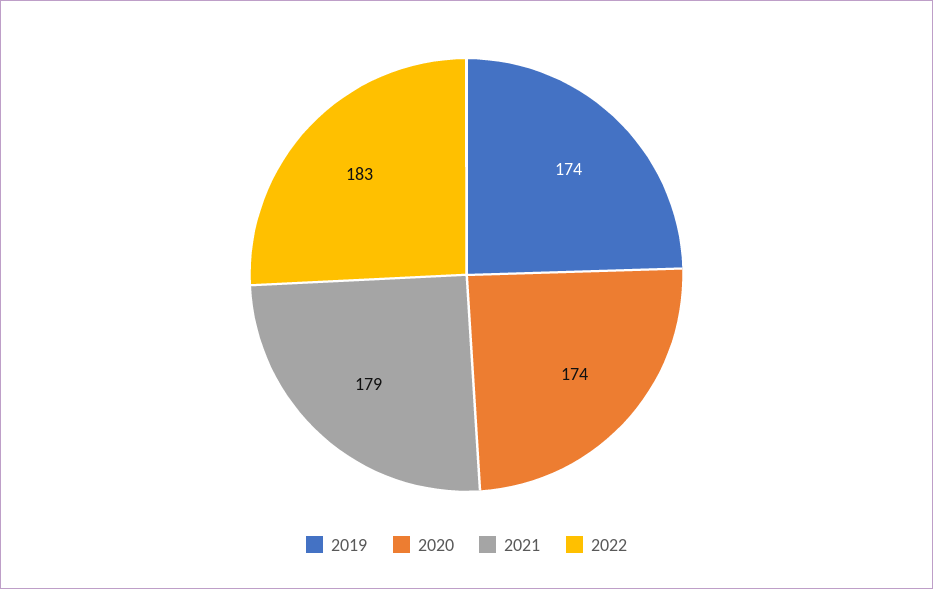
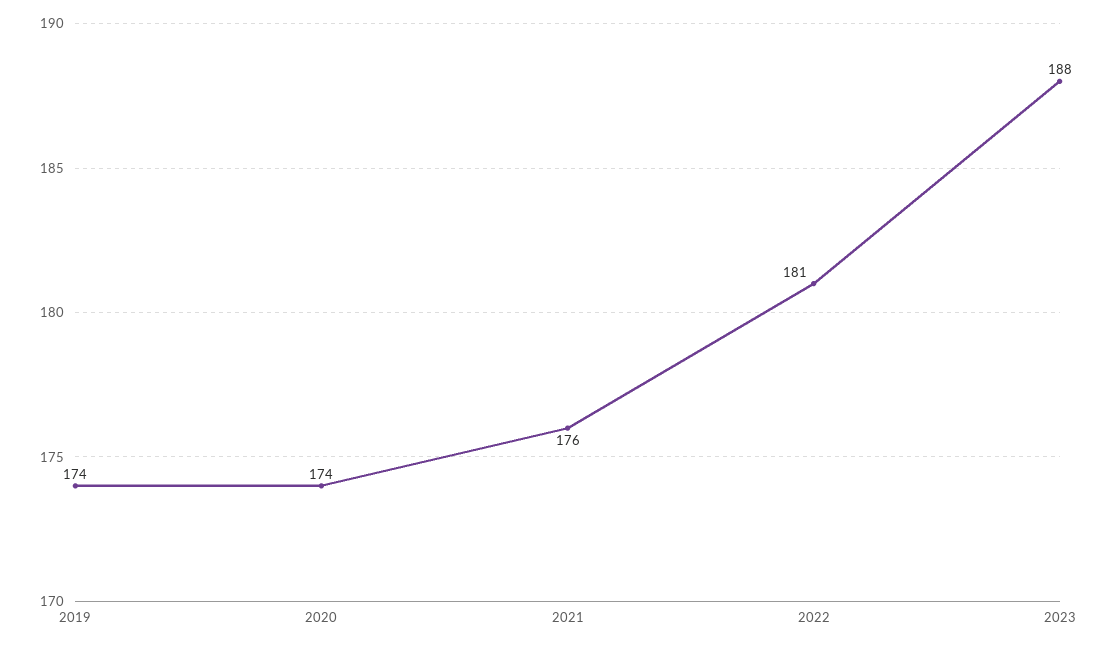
2021: 179 -> 176
2022: 183 -> 181
2023: none -> 188

